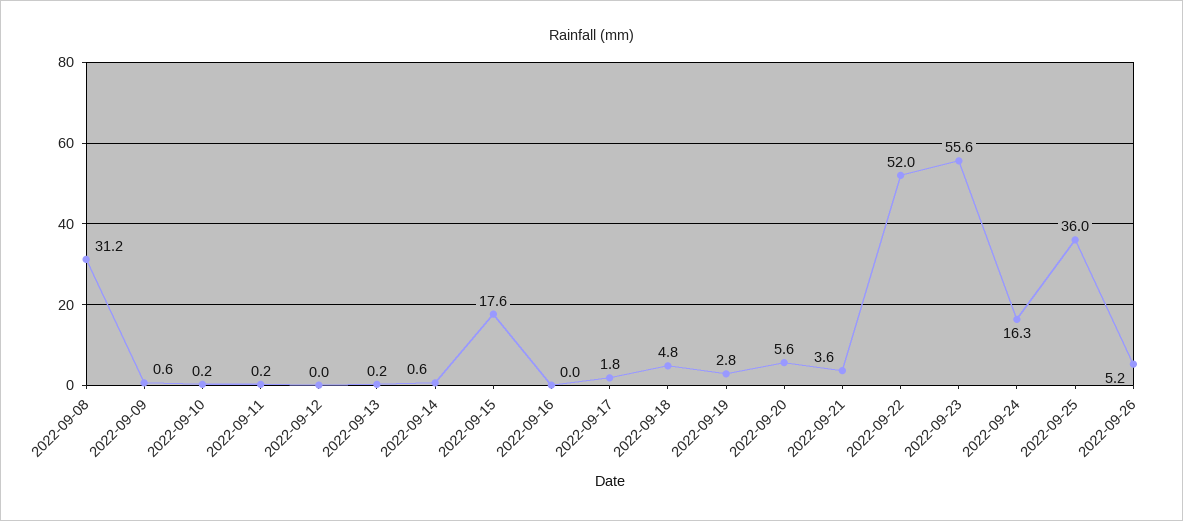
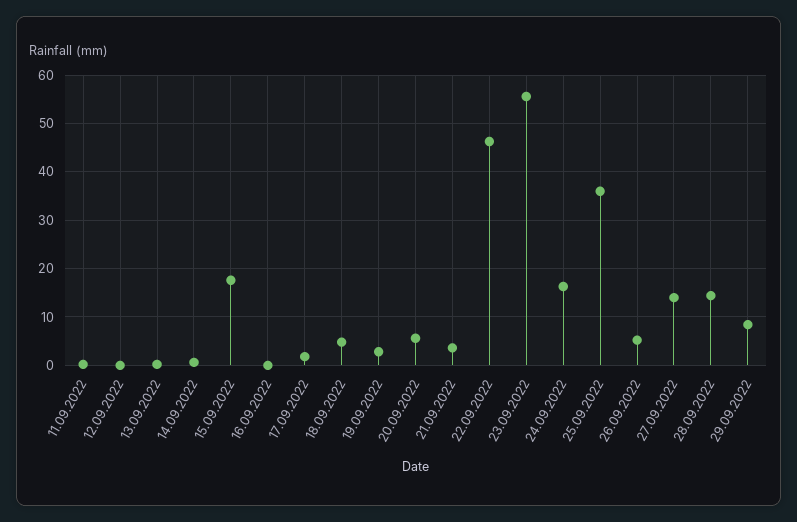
2022-09-08: 31.2 -> none
2022-09-09: 0.6 -> none
2022-09-10: 0.2 -> none
2022-09-22: 52 -> 46
27.09.2022: none -> 14
28.09.2022: none -> 14
29.09.2022: none -> 8

